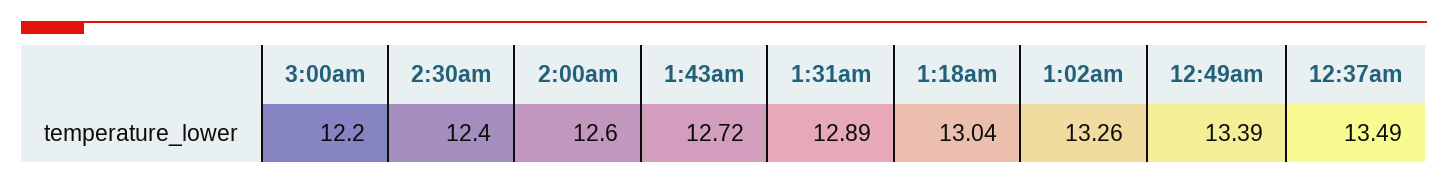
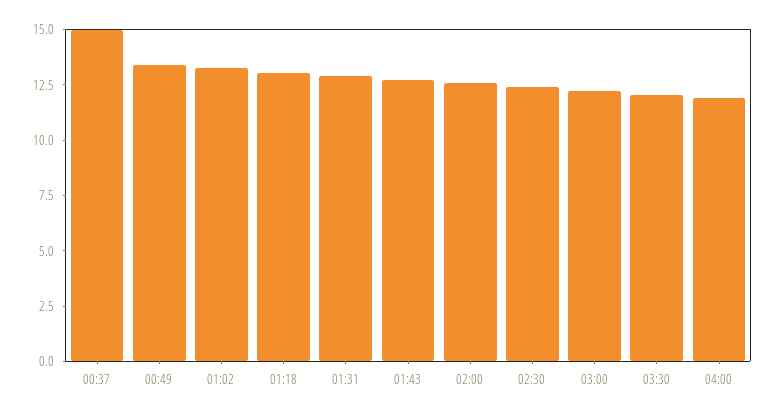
12:37am: 13.49 -> 15
03:30: none -> 12
04:00: none -> 12

